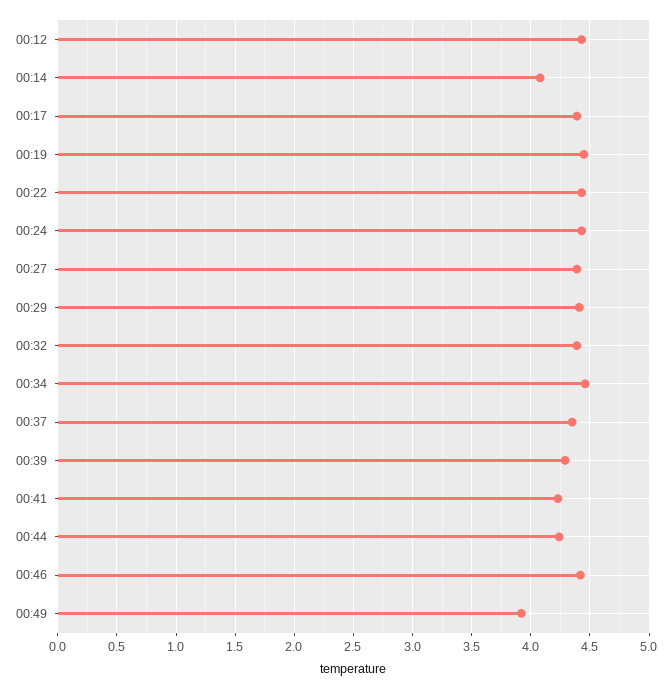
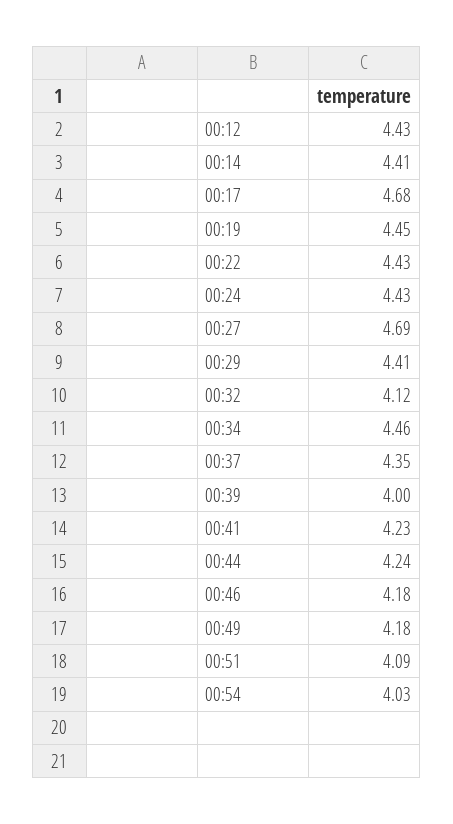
00:14: 4.1 -> 4.41
00:17: 4.4 -> 4.68
00:27: 4.4 -> 4.69
00:32: 4.4 -> 4.12
00:39: 4.3 -> 4
00:46: 4.4 -> 4.18
00:49: 3.9 -> 4.18
00:51: none -> 4.09
00:54: none -> 4.03

